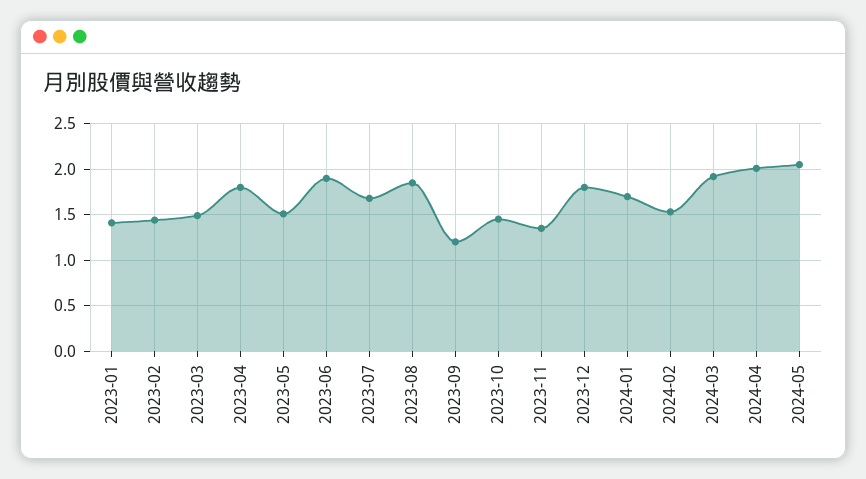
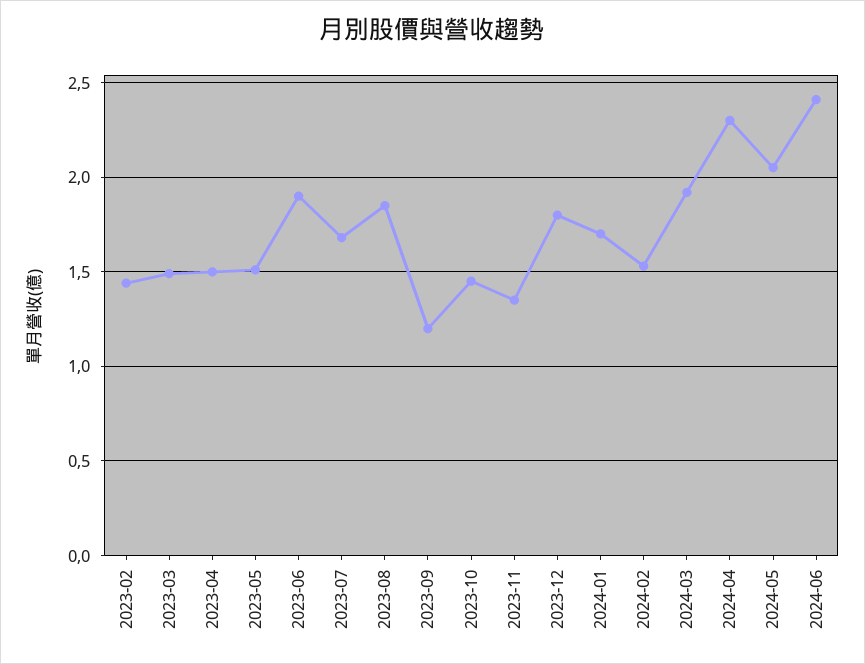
2023-01: 1.4 -> none
2023-04: 1.8 -> 1.5
2024-04: 2 -> 2.3
2024-06: none -> 2.4

